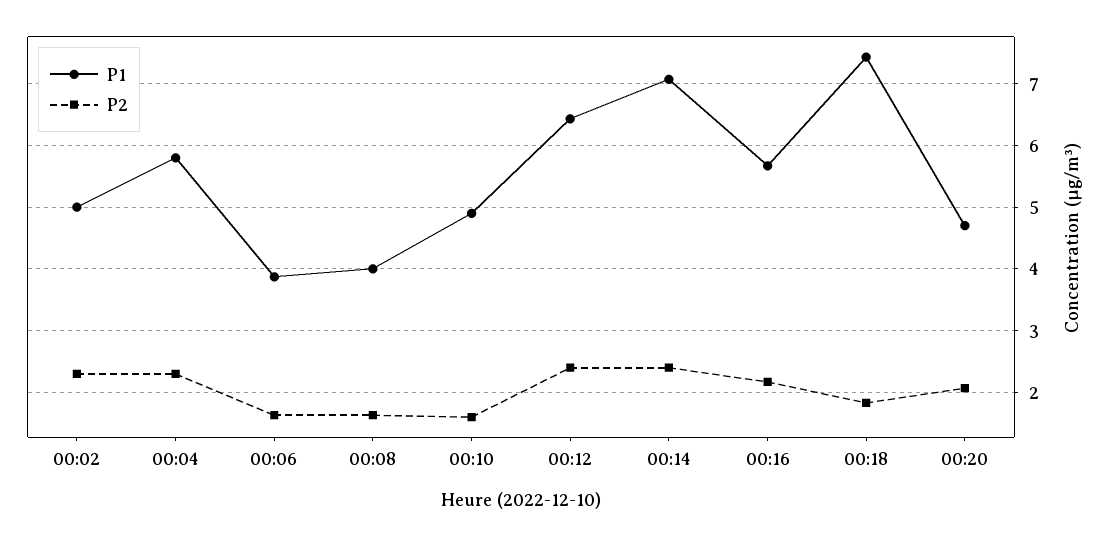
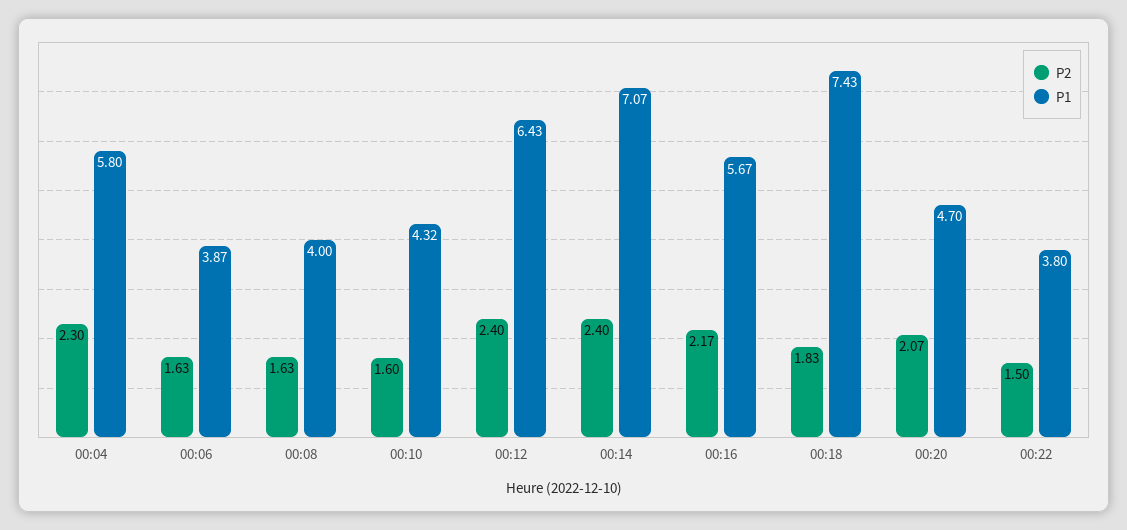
P1, 00:02: 5 -> none
P2, 00:02: 2.3 -> none
P1, 00:10: 4.9 -> 4.32
P2, 00:22: none -> 1.5
P1, 00:22: none -> 3.8

